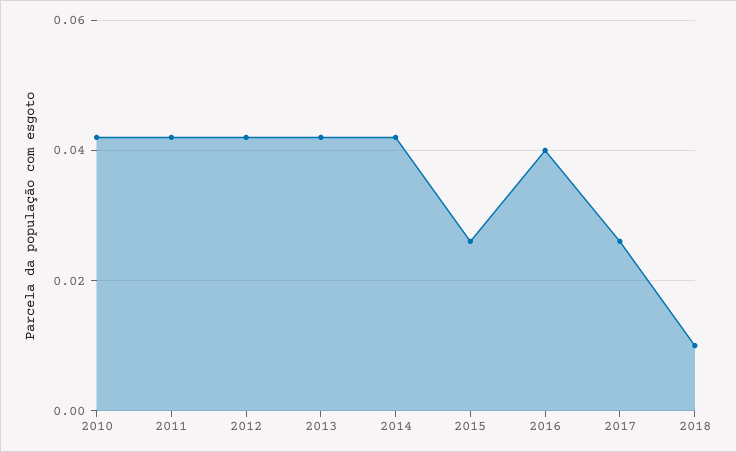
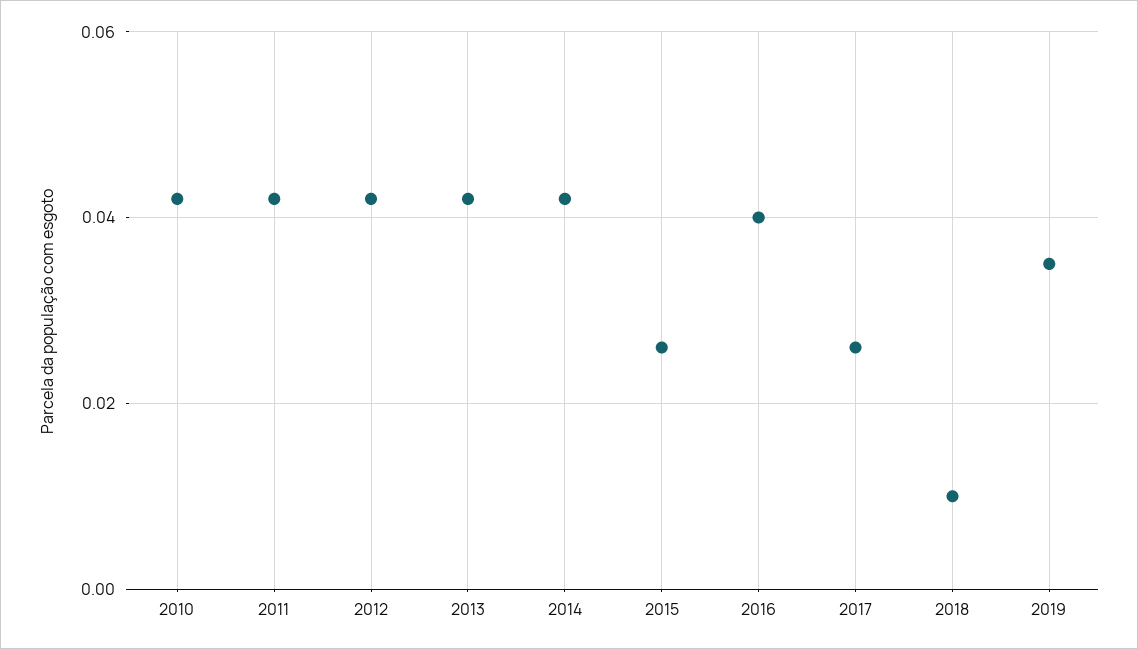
2019: none -> 0.035

